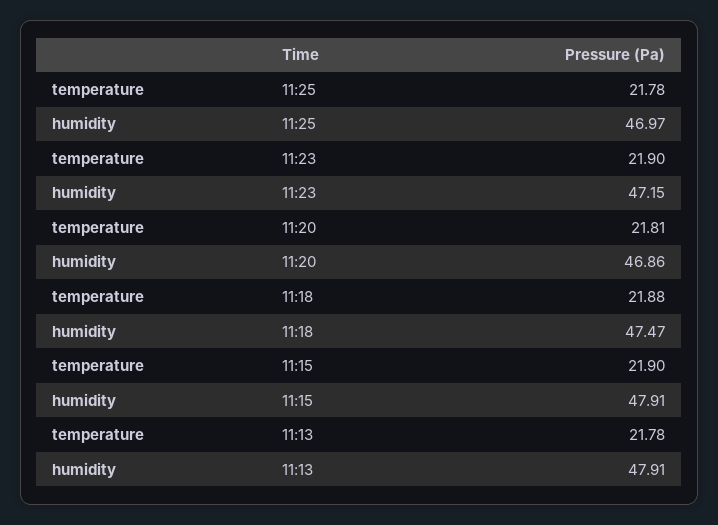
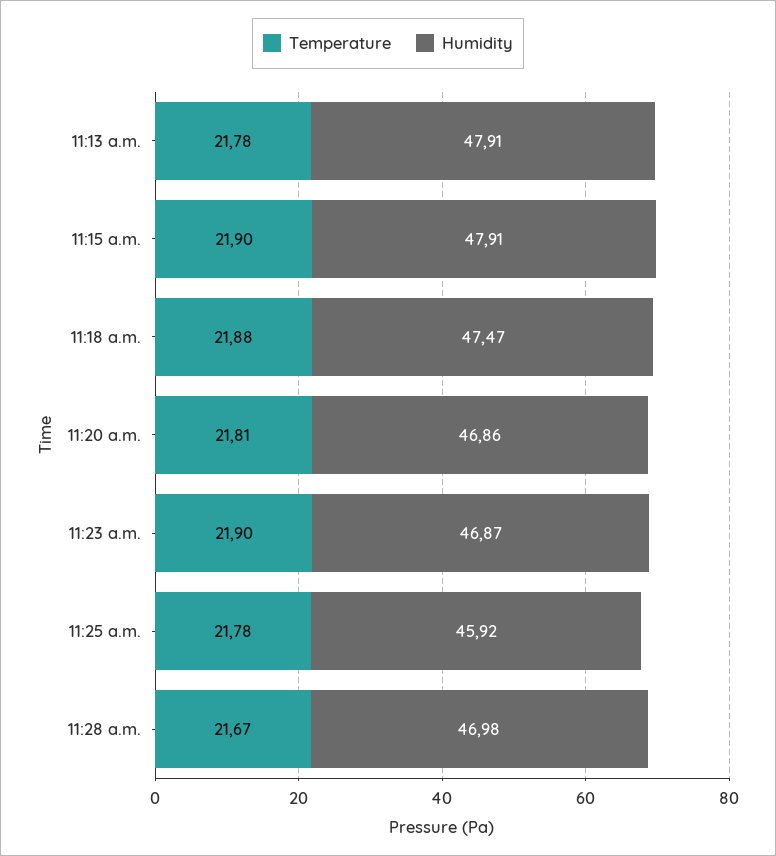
humidity, 11:25: 46.97 -> 45.92
humidity, 11:23: 47.15 -> 46.87
temperature, 11:28 a.m.: none -> 21.67
humidity, 11:28 a.m.: none -> 46.98

